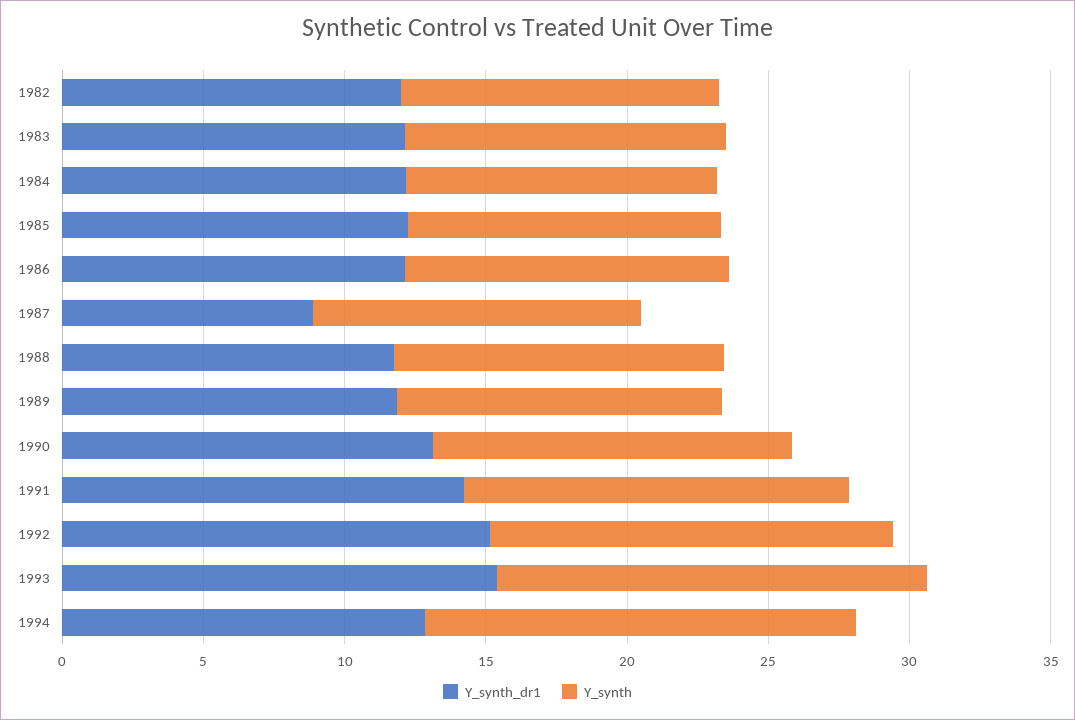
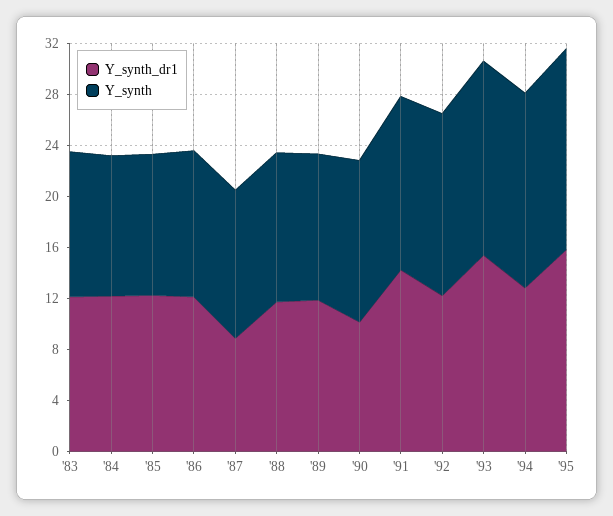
Y_synth_dr1, 1982: 12 -> none
Y_synth, 1982: 11 -> none
Y_synth_dr1, 1990: 13 -> 10
Y_synth_dr1, 1992: 15 -> 12
Y_synth_dr1, '95: none -> 16
Y_synth, '95: none -> 16

